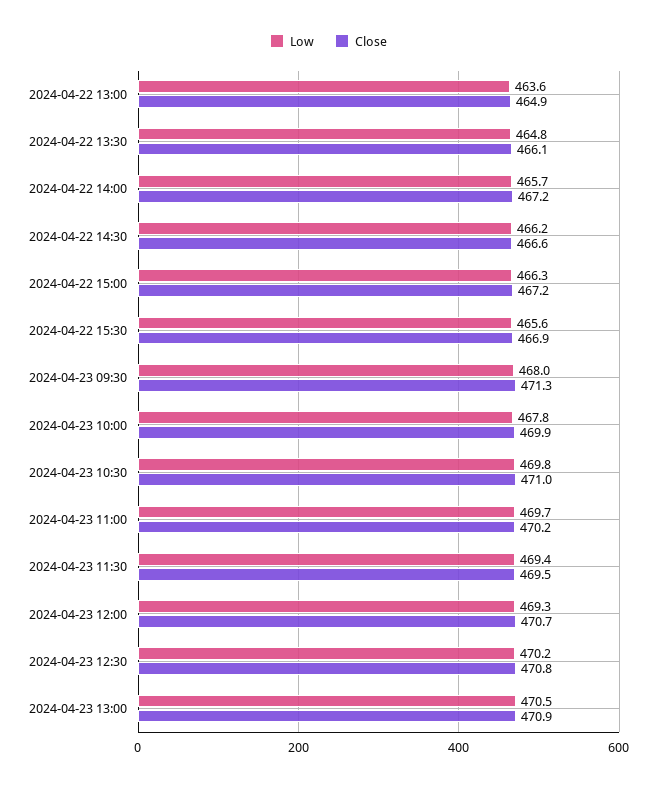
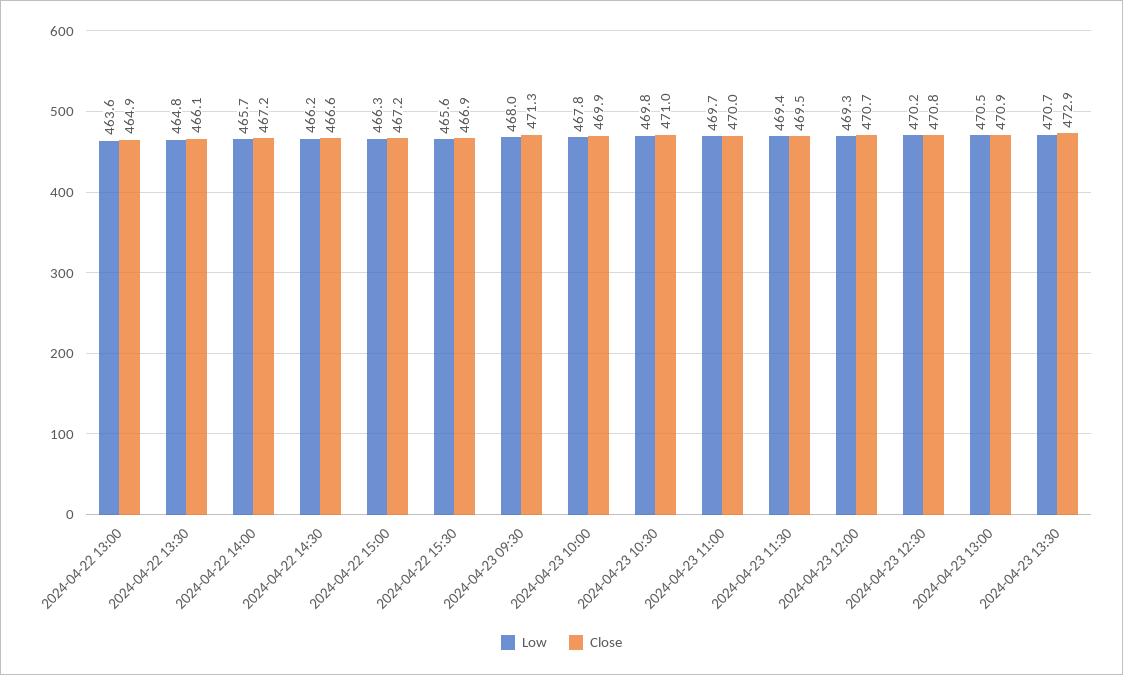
Close, 2024-04-23 11:00: 470.2 -> 470
Low, 2024-04-23 13:30: none -> 470.7
Close, 2024-04-23 13:30: none -> 472.9

